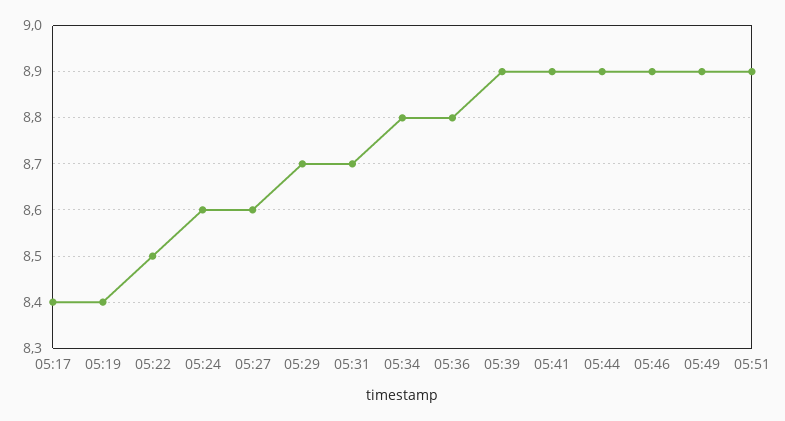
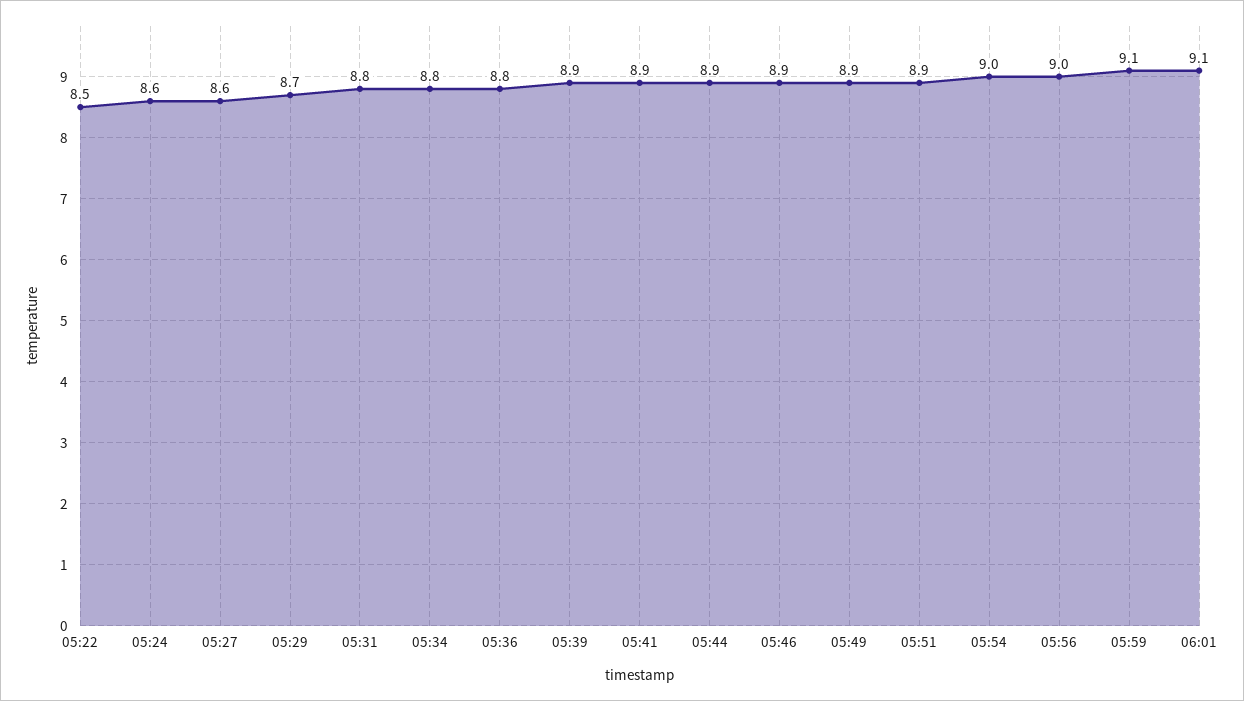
05:17: 8.4 -> none
05:19: 8.4 -> none
05:31: 8.7 -> 8.8
05:54: none -> 9
05:56: none -> 9
05:59: none -> 9.1
06:01: none -> 9.1

